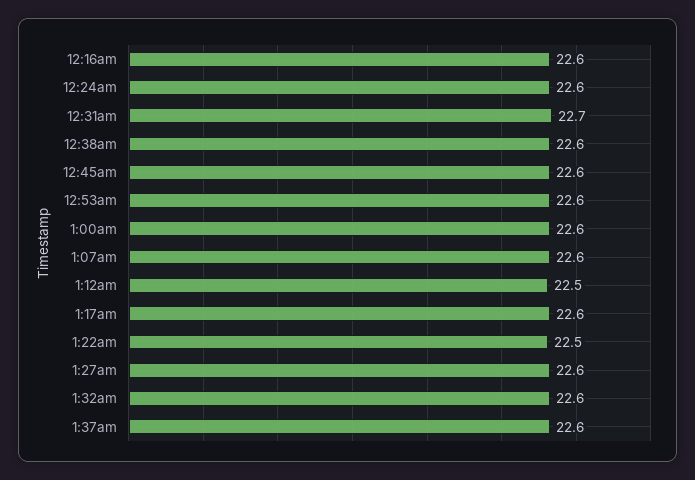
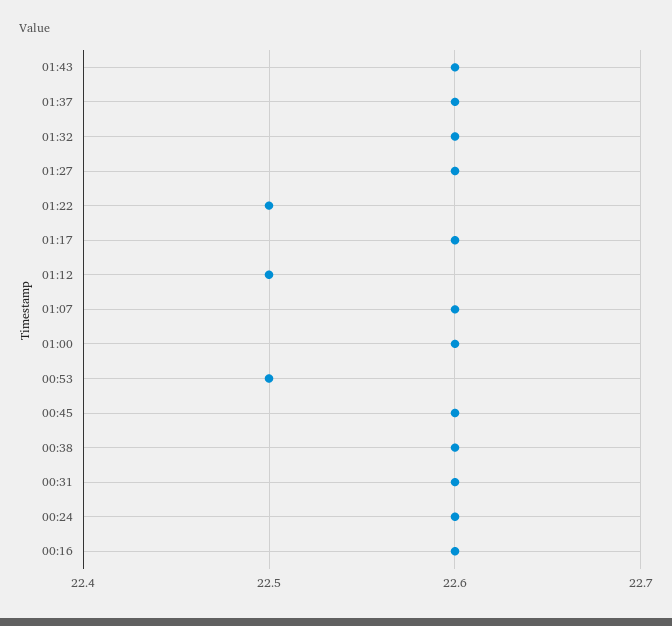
12:31am: 22.7 -> 22.6
12:53am: 22.6 -> 22.5
01:43: none -> 22.6

